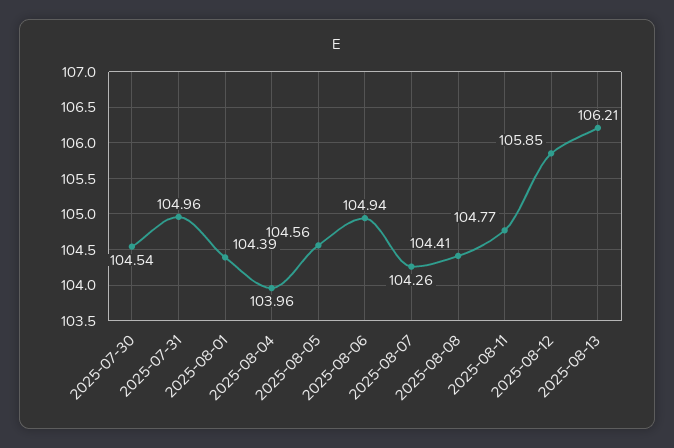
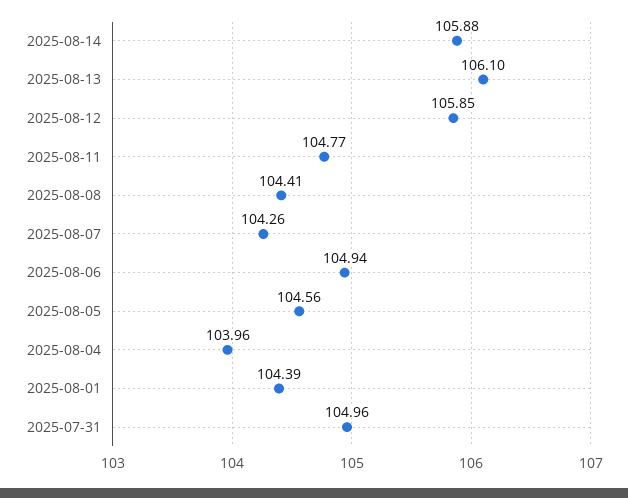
2025-07-30: 104.54 -> none
2025-08-13: 106.21 -> 106.1
2025-08-14: none -> 105.88

